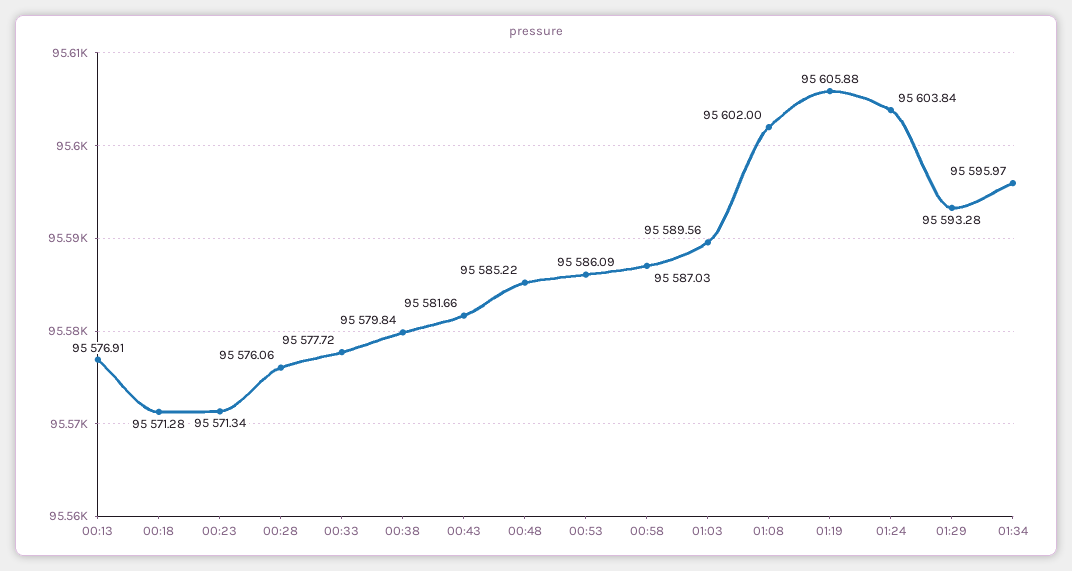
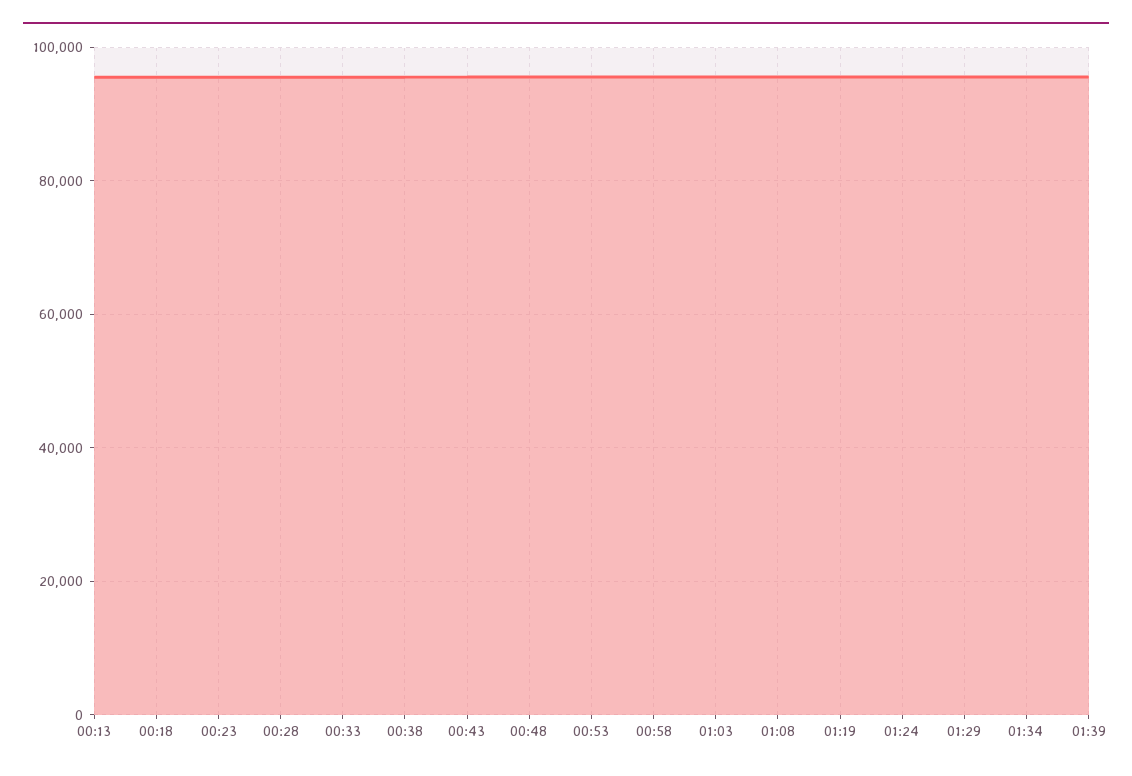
01:39: none -> 96000

